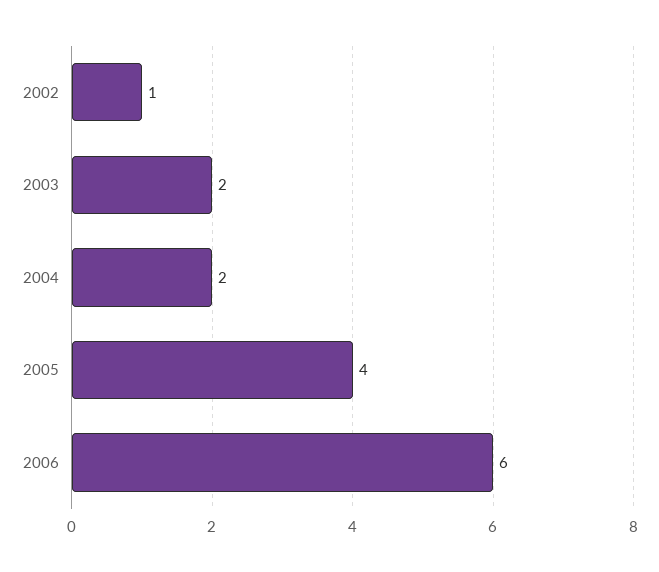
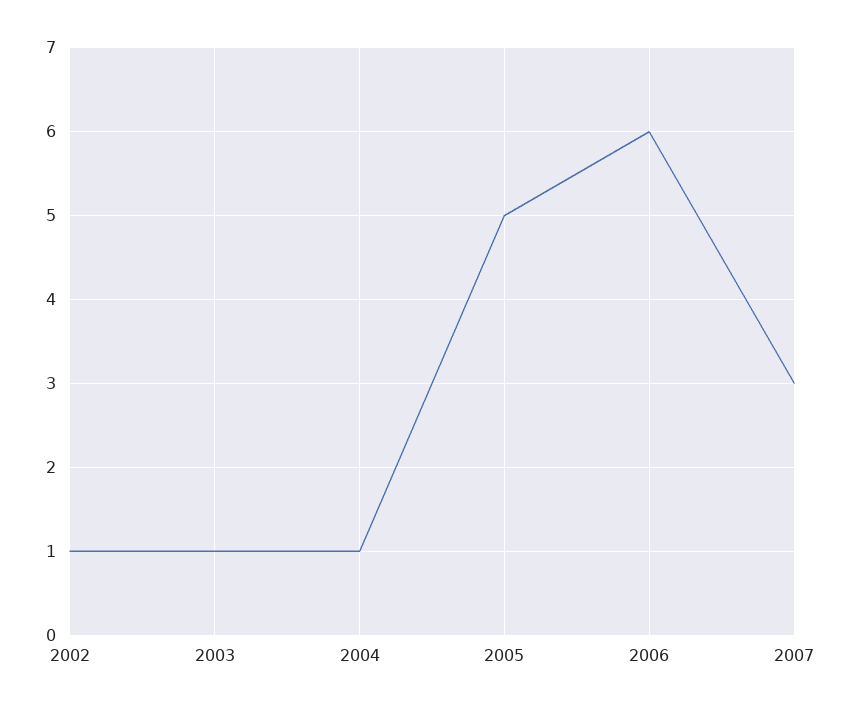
2003: 2 -> 1
2004: 2 -> 1
2005: 4 -> 5
2007: none -> 3

